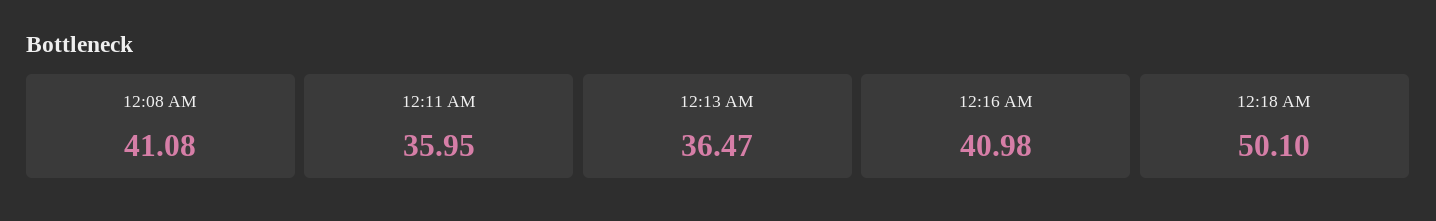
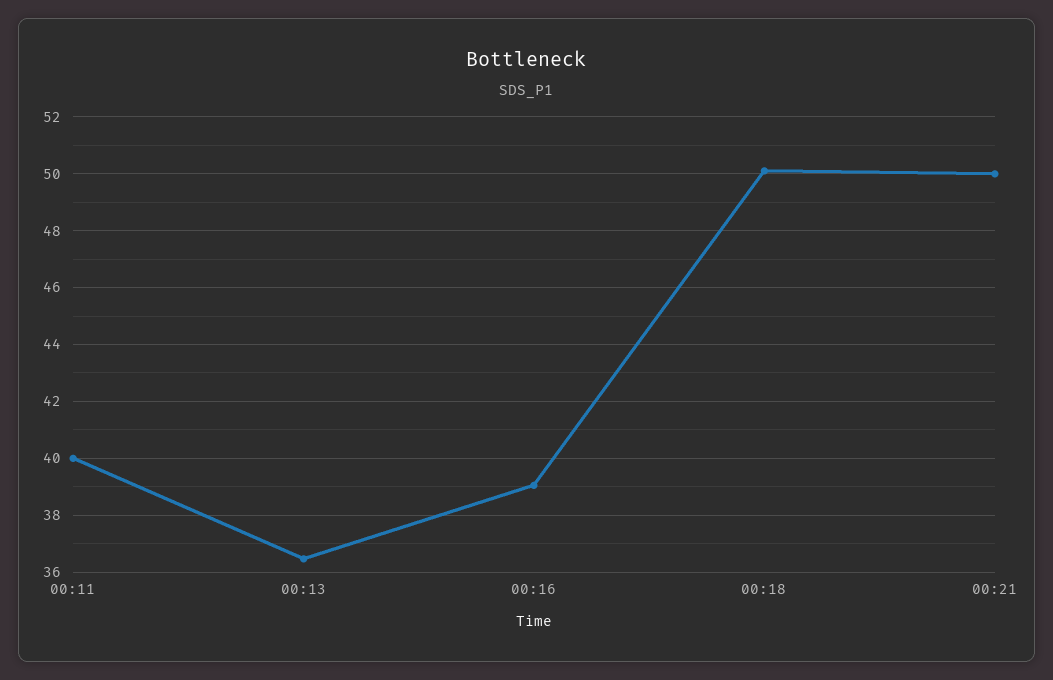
12:08 AM: 41.08 -> none
12:11 AM: 35.95 -> 40
12:16 AM: 40.98 -> 39
00:21: none -> 50

